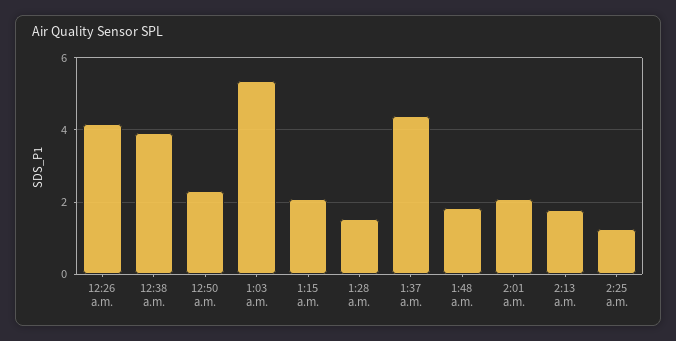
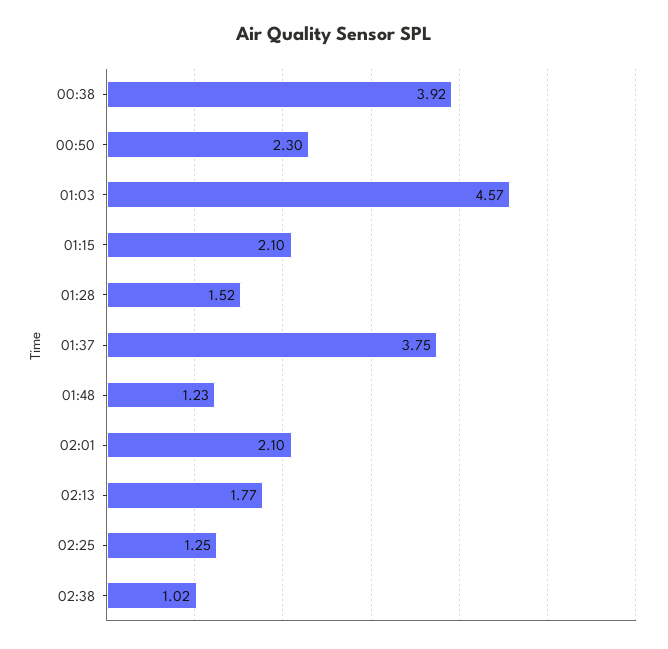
12:26 a.m.: 4.2 -> none
1:03 a.m.: 5.4 -> 4.57
1:37 a.m.: 4.4 -> 3.75
1:48 a.m.: 1.8 -> 1.23
02:38: none -> 1.02

